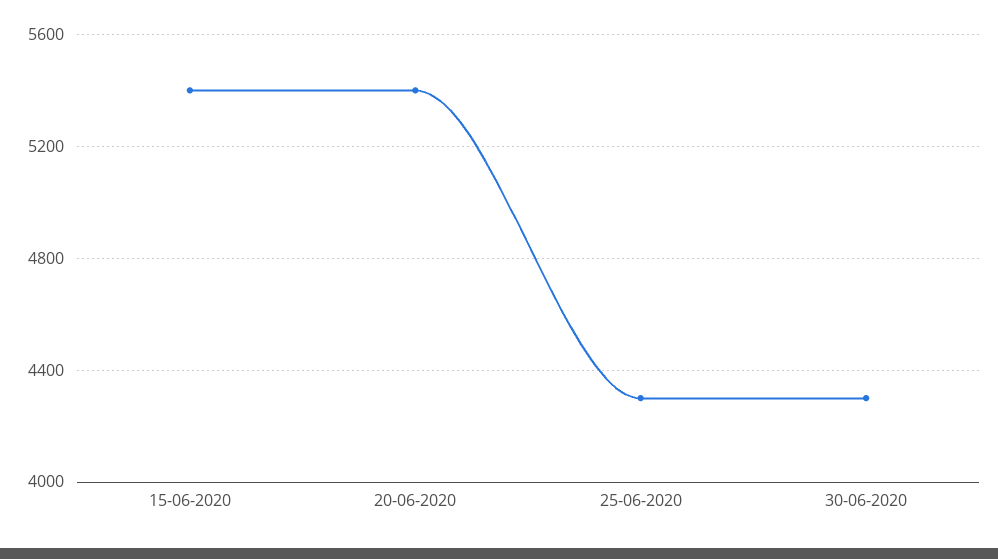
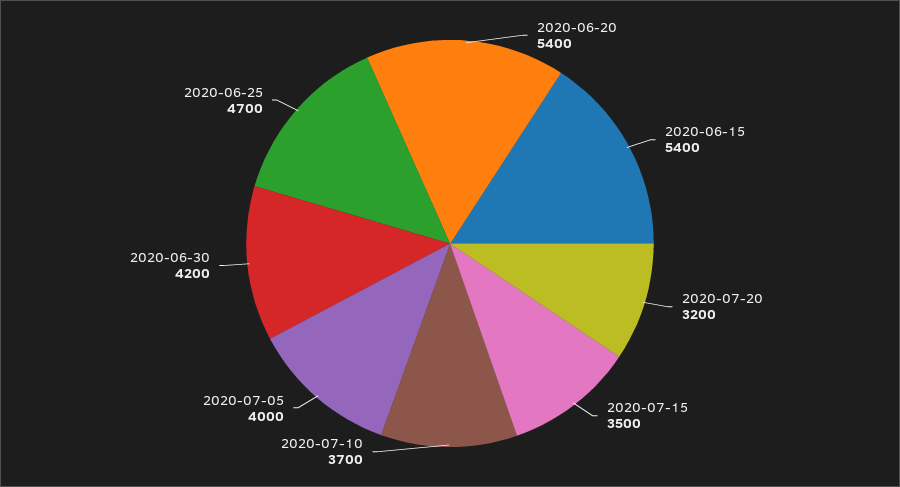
25-06-2020: 4300 -> 4700
30-06-2020: 4300 -> 4200
2020-07-20: none -> 3200
2020-07-15: none -> 3500
2020-07-10: none -> 3700
2020-07-05: none -> 4000

